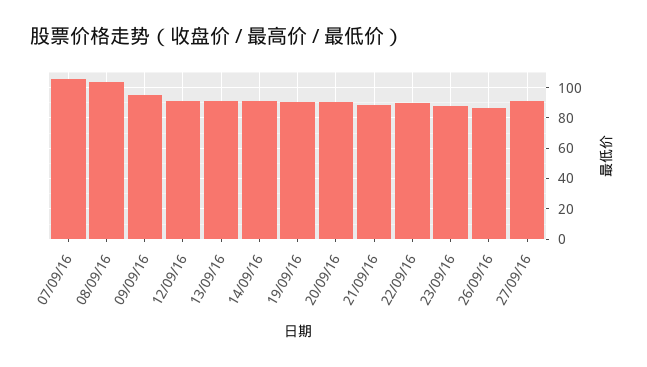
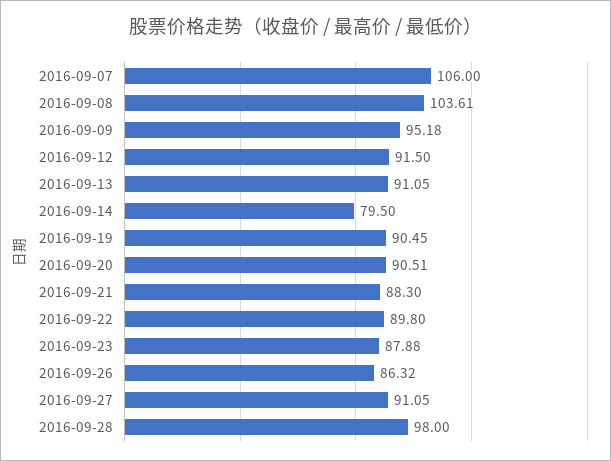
14/09/16: 90 -> 79.5
2016-09-28: none -> 98

